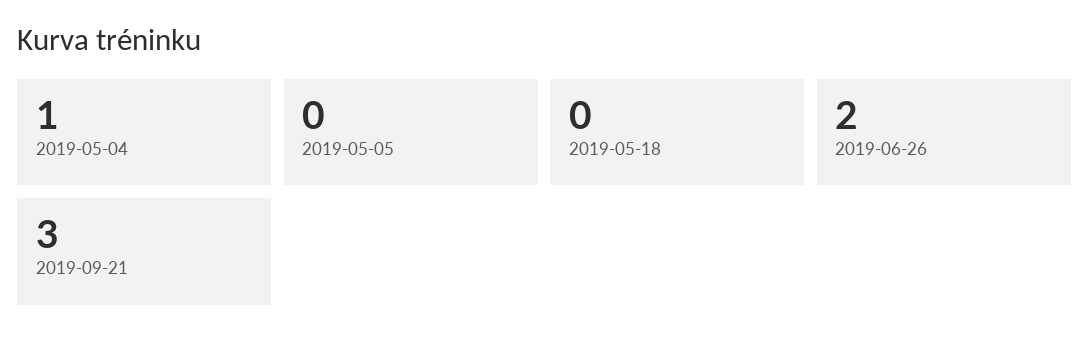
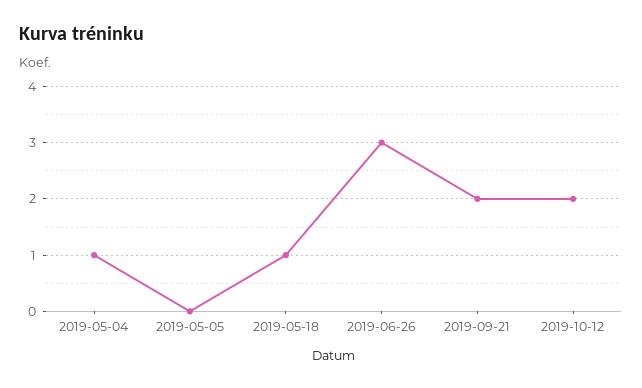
2019-05-18: 0 -> 1
2019-06-26: 2 -> 3
2019-09-21: 3 -> 2
2019-10-12: none -> 2

